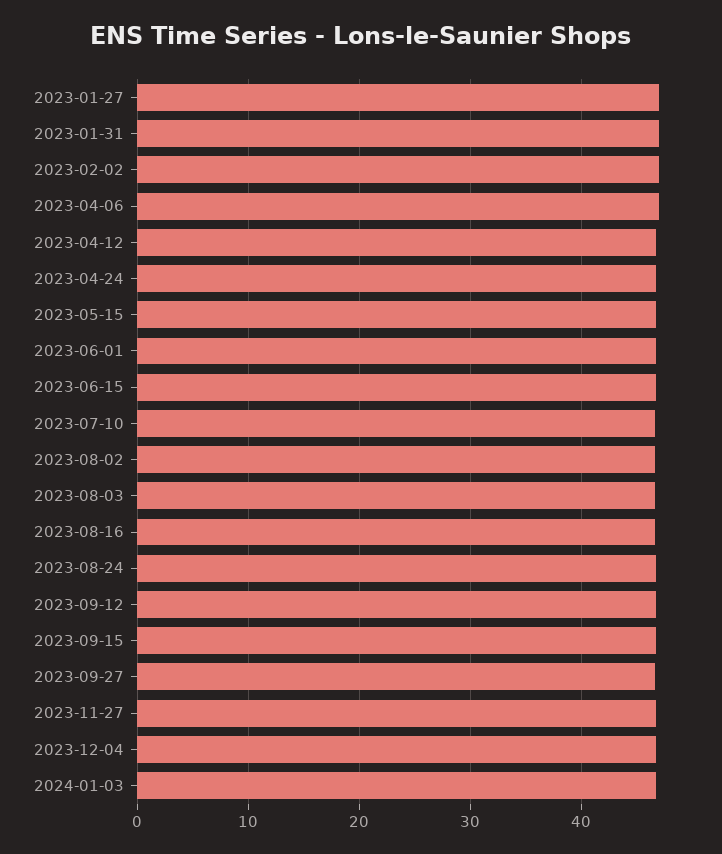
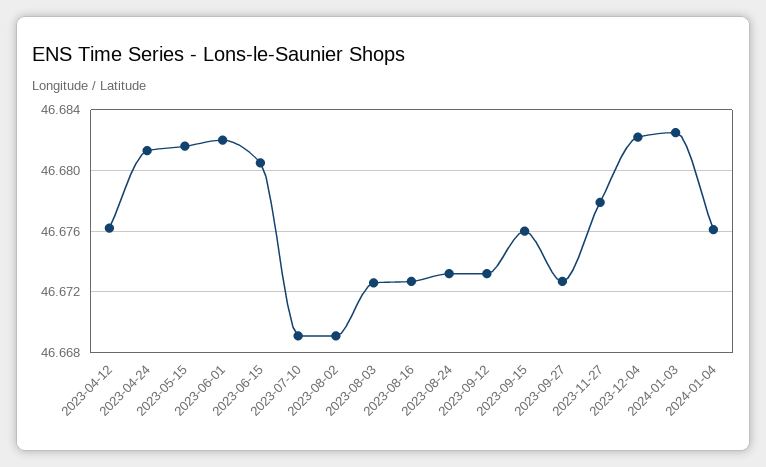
2023-01-27: 47 -> none
2023-01-31: 47 -> none
2023-02-02: 47 -> none
2023-04-06: 47 -> none
2024-01-04: none -> 46.676

